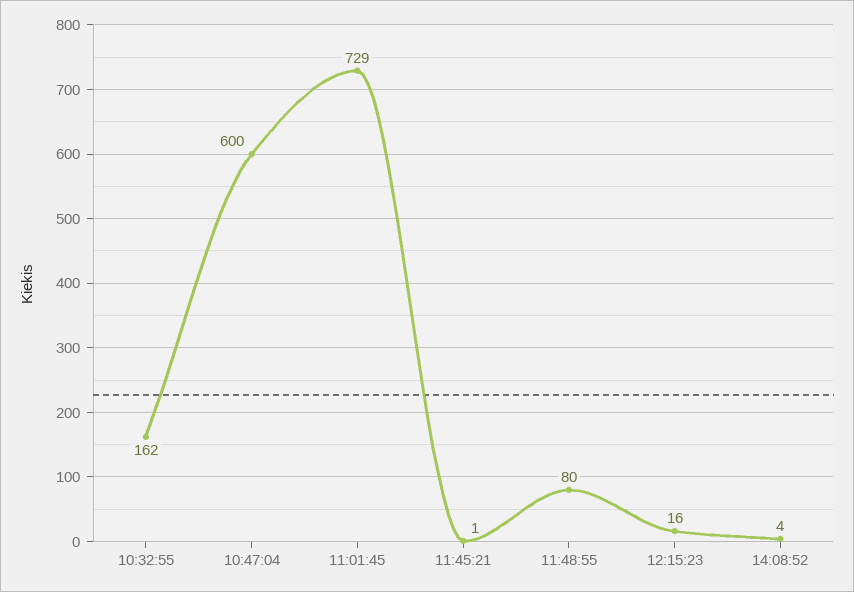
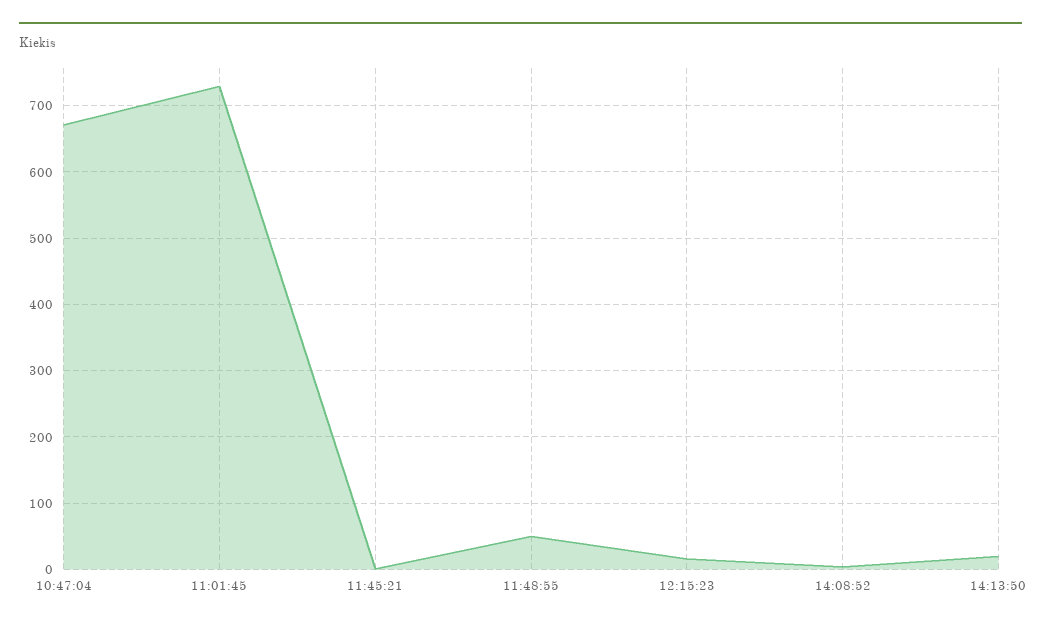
10:32:55: 162 -> none
10:47:04: 600 -> 670
11:48:55: 80 -> 50
14:13:50: none -> 20

